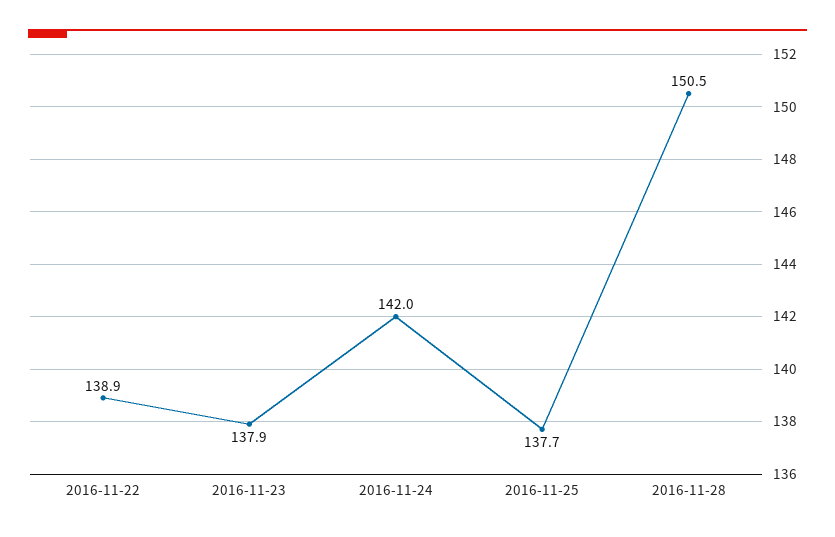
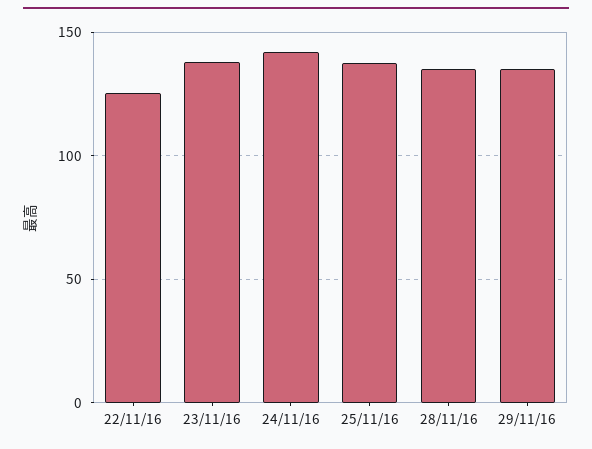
2016-11-22: 138.9 -> 125
2016-11-28: 150.5 -> 135
29/11/16: none -> 135

